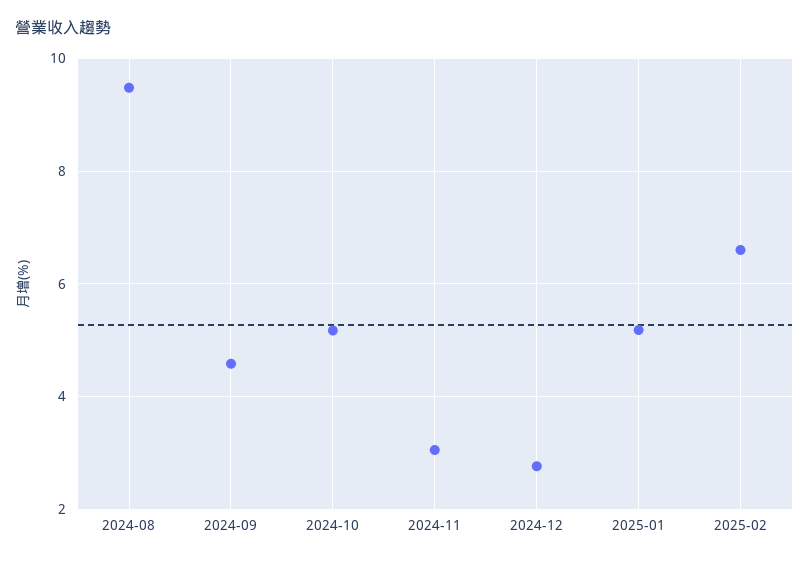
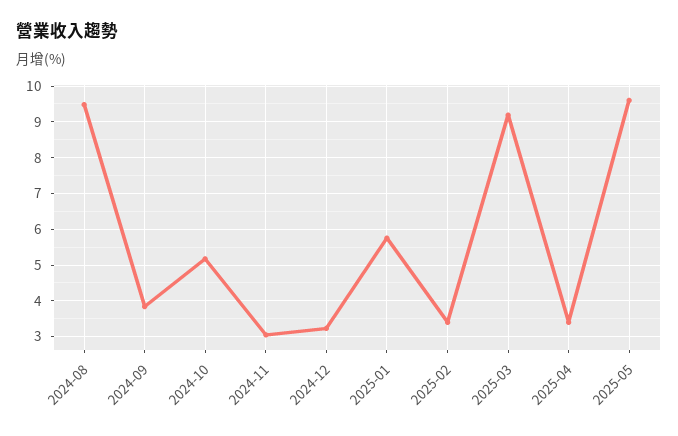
2024-09: 4.6 -> 3.8
2024-12: 2.8 -> 3.2
2025-01: 5.2 -> 5.8
2025-02: 6.6 -> 3.4
2025-03: none -> 9.2
2025-04: none -> 3.4
2025-05: none -> 9.6

